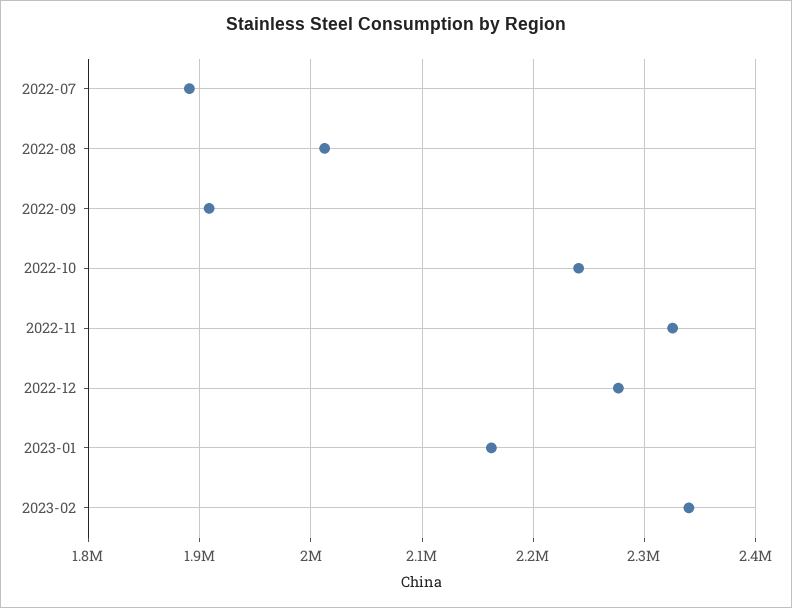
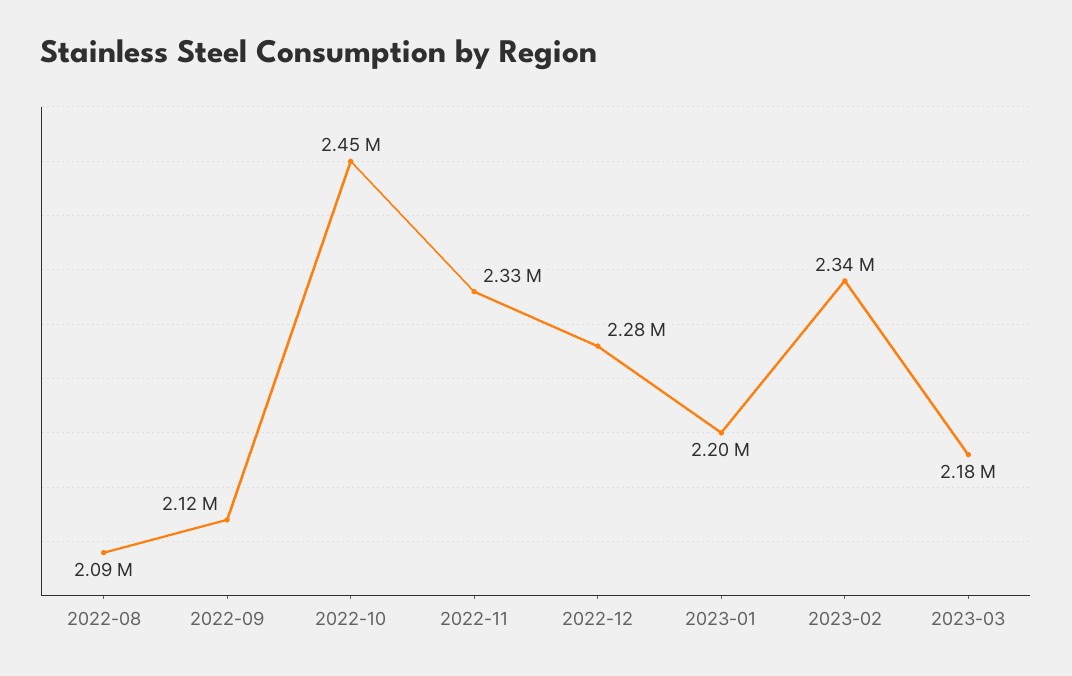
2022-07: 1890000 -> none
2022-08: 2010000 -> 2090000
2022-09: 1910000 -> 2120000
2022-10: 2240000 -> 2450000
2023-01: 2160000 -> 2200000
2023-03: none -> 2180000

